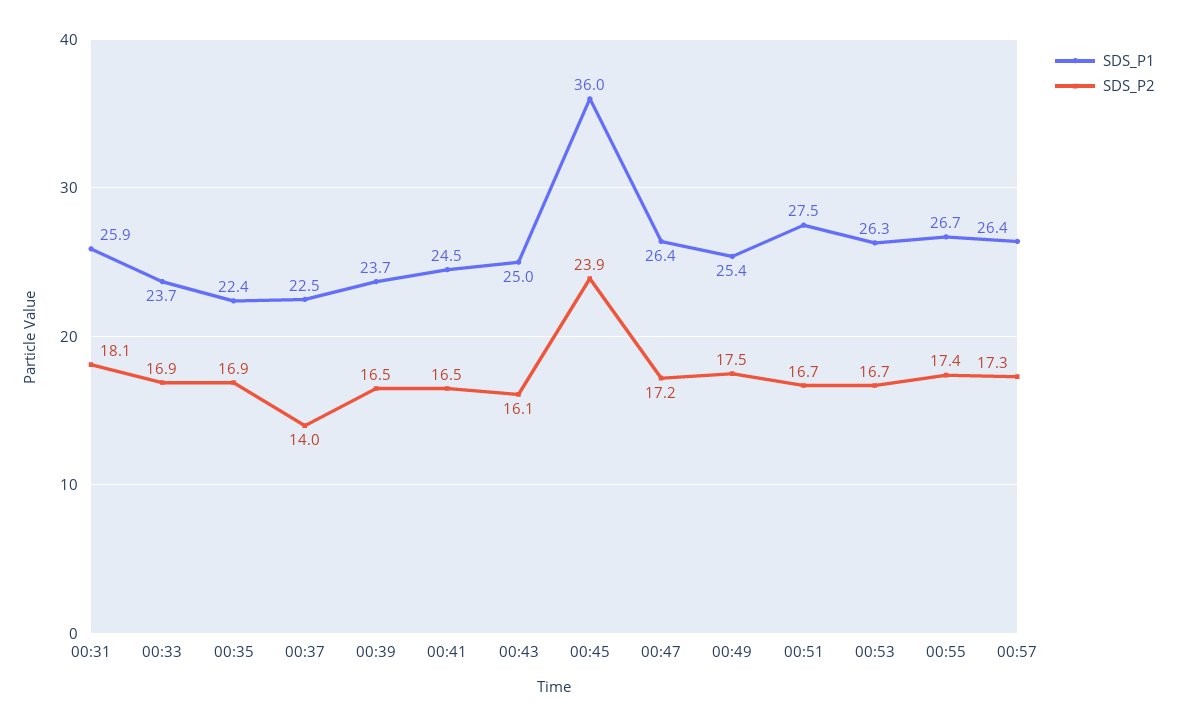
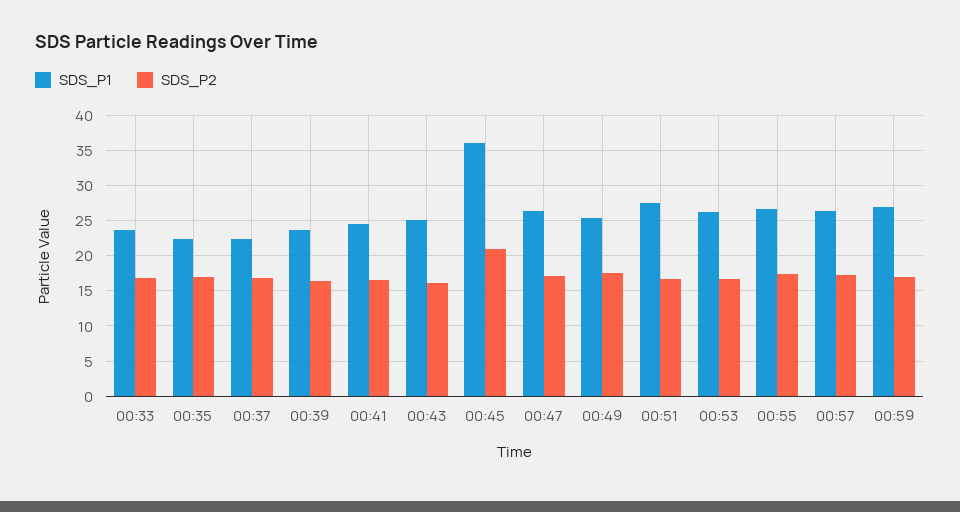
SDS_P1, 00:31: 25.9 -> none
SDS_P2, 00:31: 18.1 -> none
SDS_P2, 00:37: 14 -> 17
SDS_P2, 00:45: 23.9 -> 21
SDS_P1, 00:59: none -> 27
SDS_P2, 00:59: none -> 17

